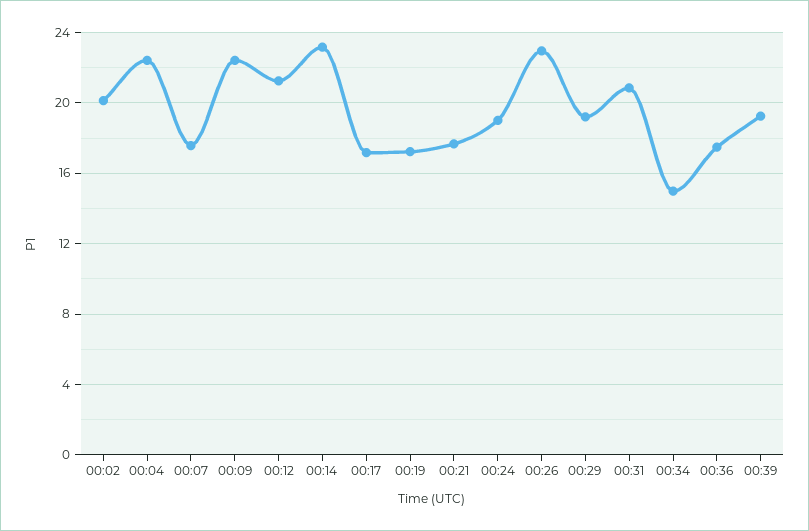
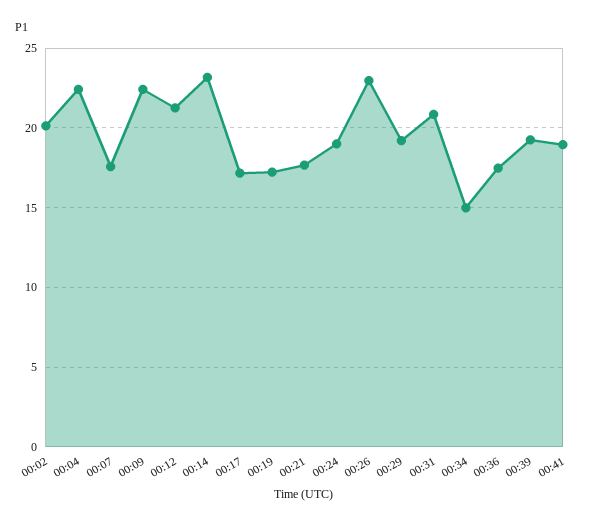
00:41: none -> 19

